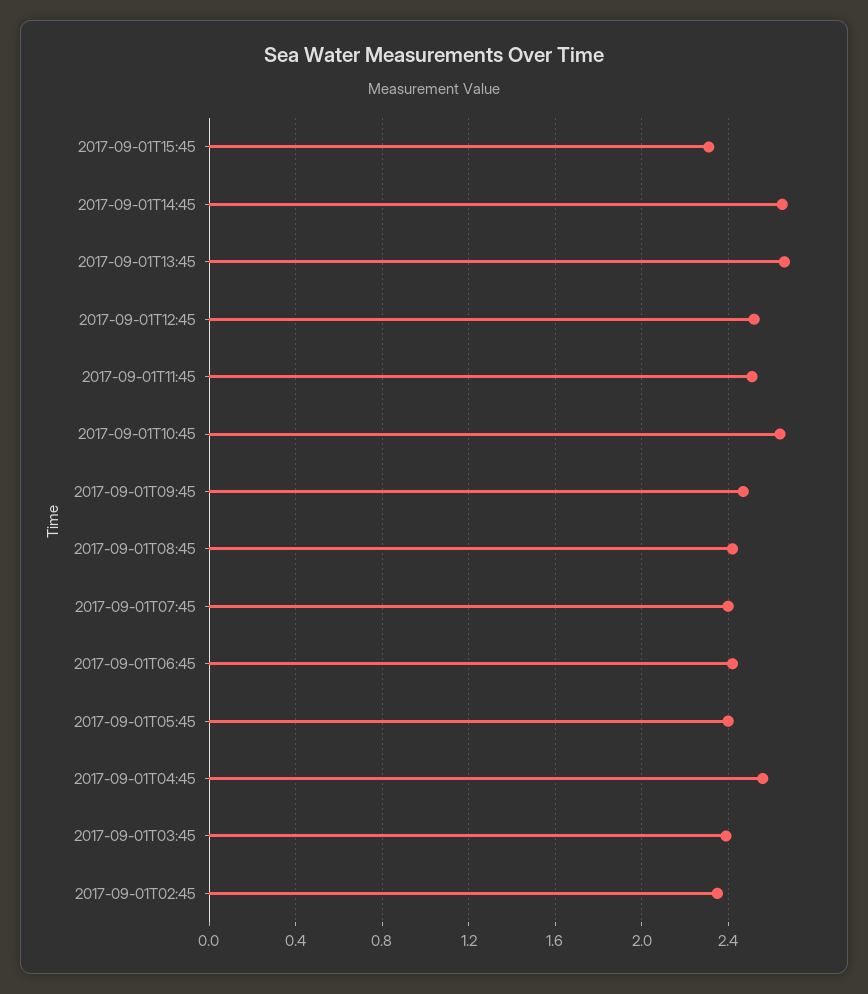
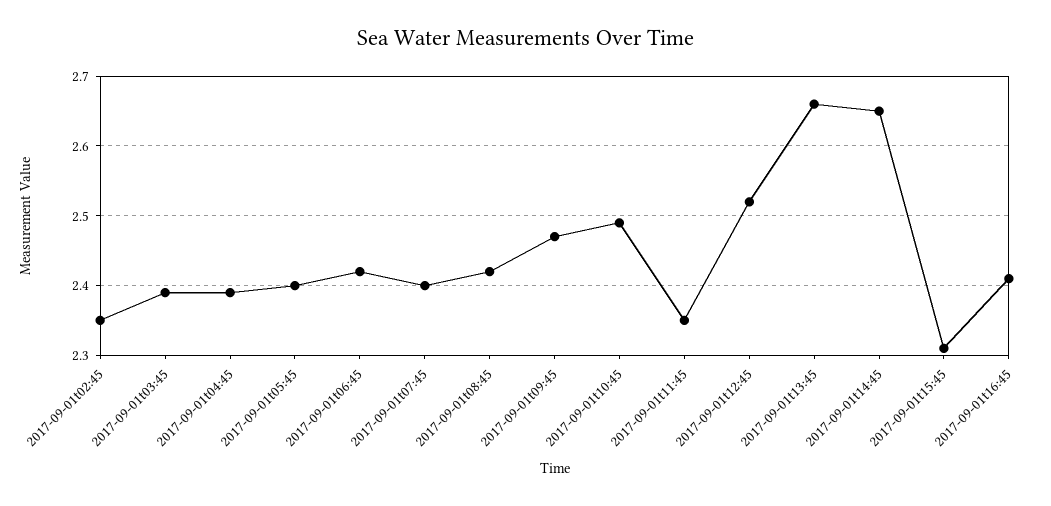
2017-09-01T11:45: 2.5 -> 2.35
2017-09-01T10:45: 2.65 -> 2.49
2017-09-01T04:45: 2.55 -> 2.39
2017-09-01t16:45: none -> 2.41

